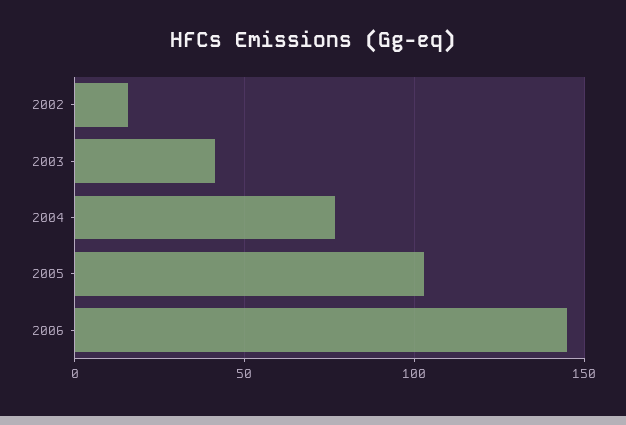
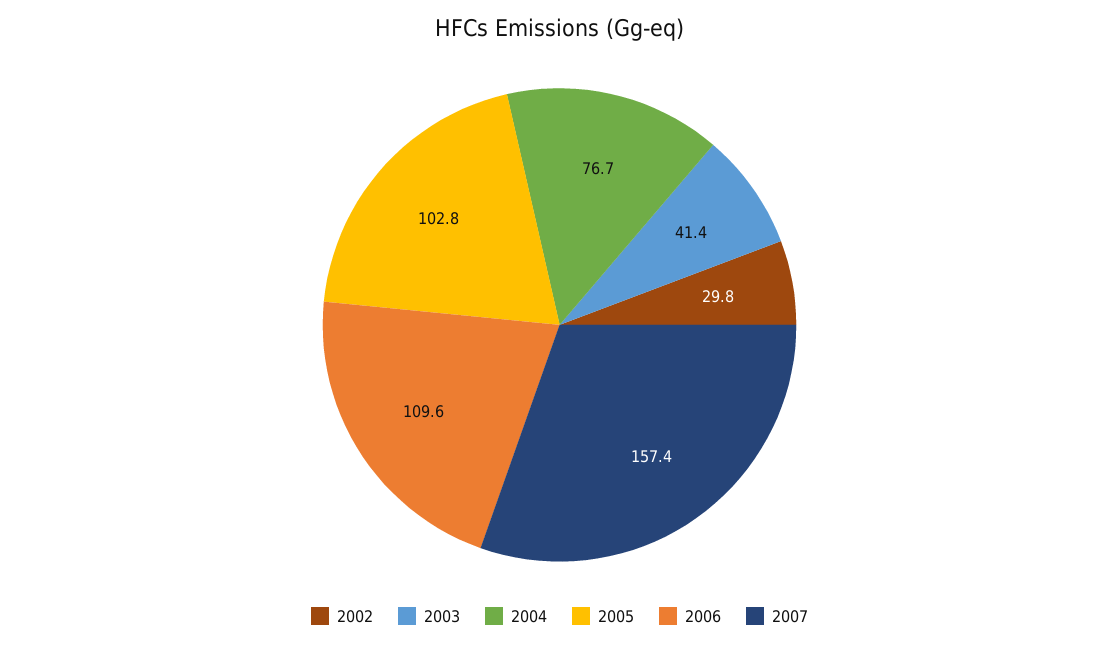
2002: 15 -> 29.8
2006: 145 -> 109.6
2007: none -> 157.4

